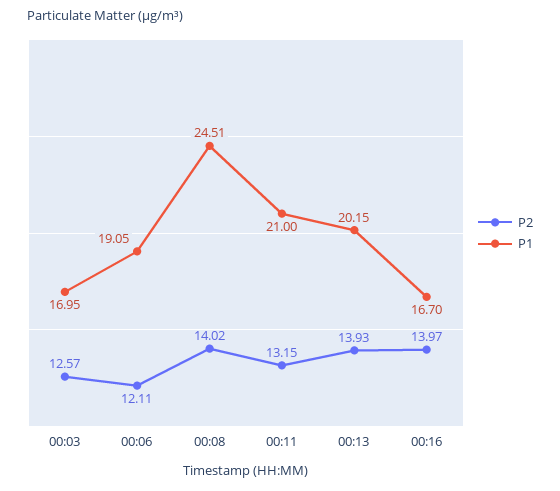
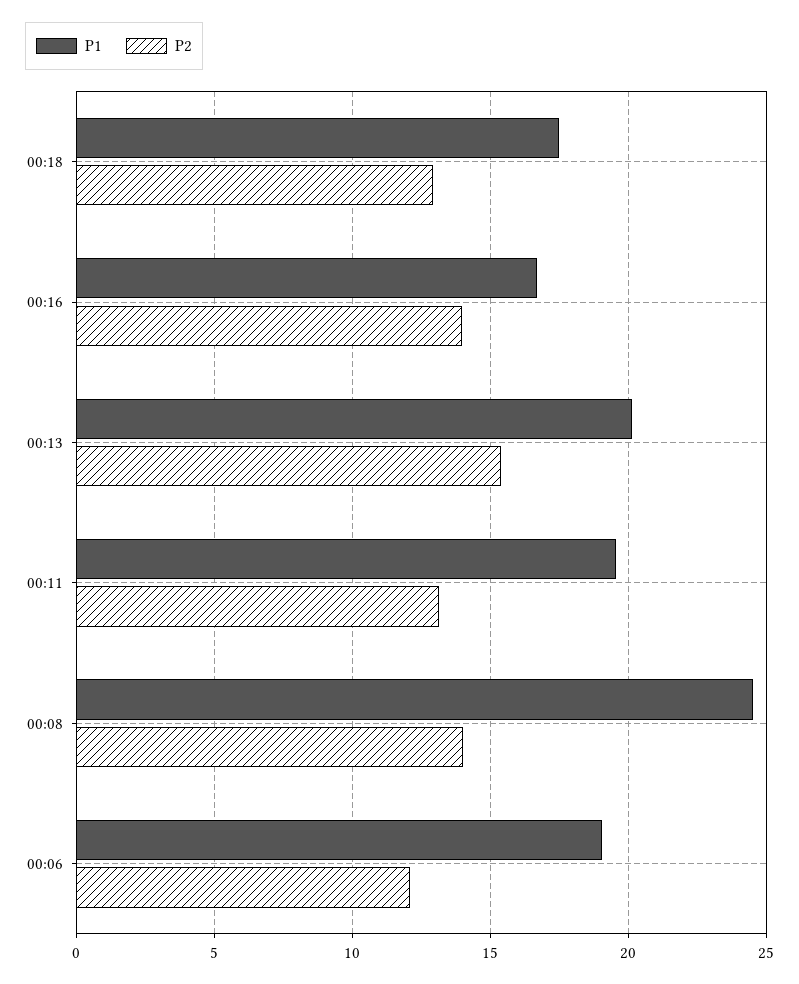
P2, 00:03: 12.57 -> none
P1, 00:03: 16.95 -> none
P1, 00:11: 21 -> 19.5
P2, 00:13: 13.93 -> 15.5
P1, 00:18: none -> 17.5
P2, 00:18: none -> 13

